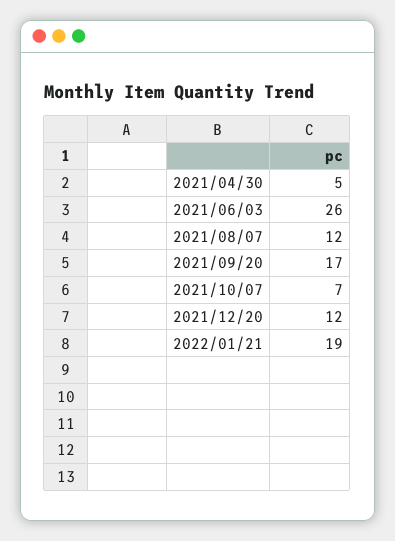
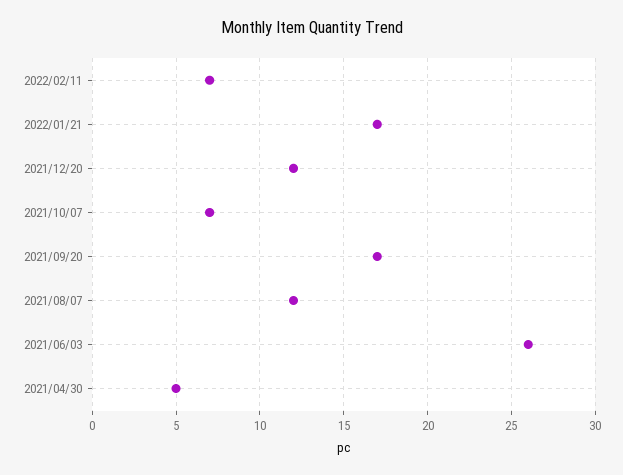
2022/01/21: 19 -> 17
2022/02/11: none -> 7

